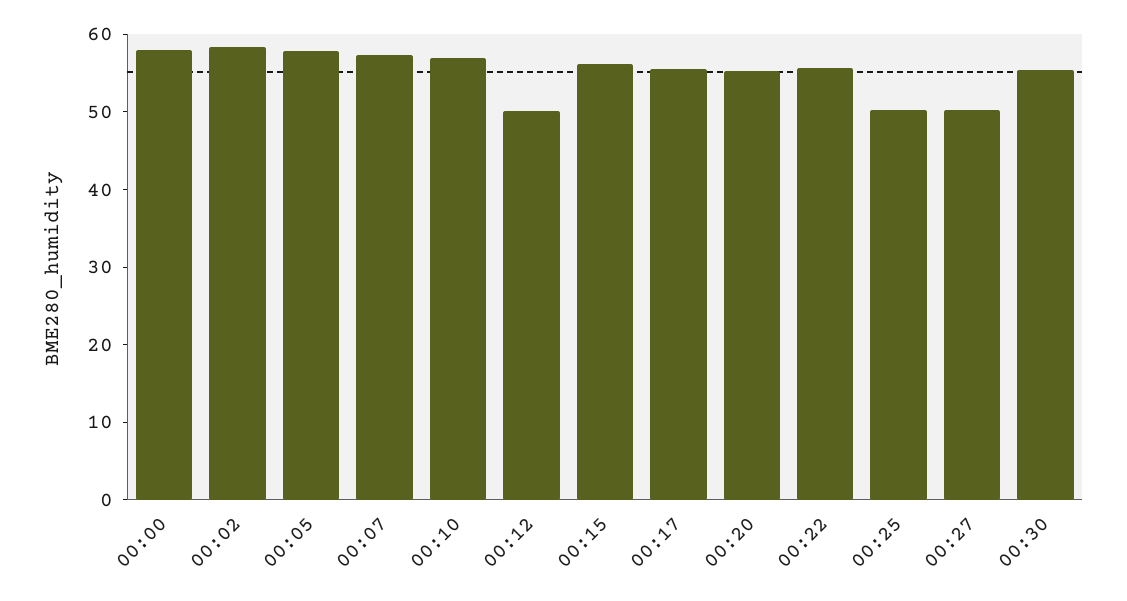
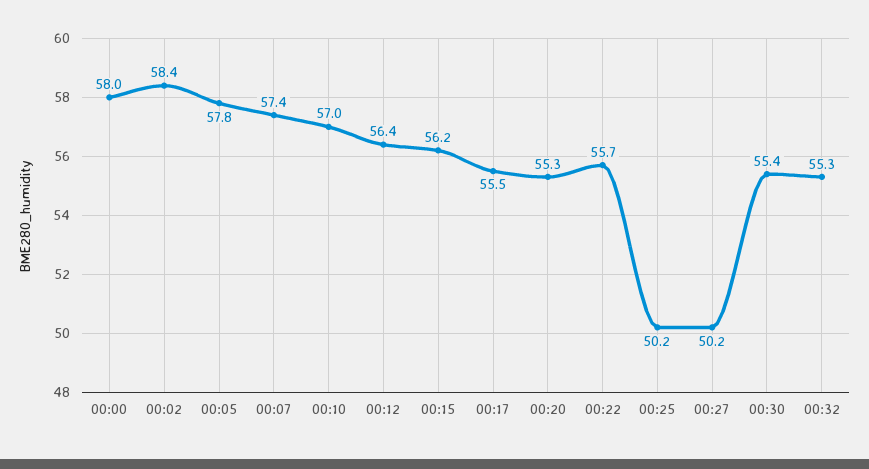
00:12: 50 -> 56.4
00:32: none -> 55.3

